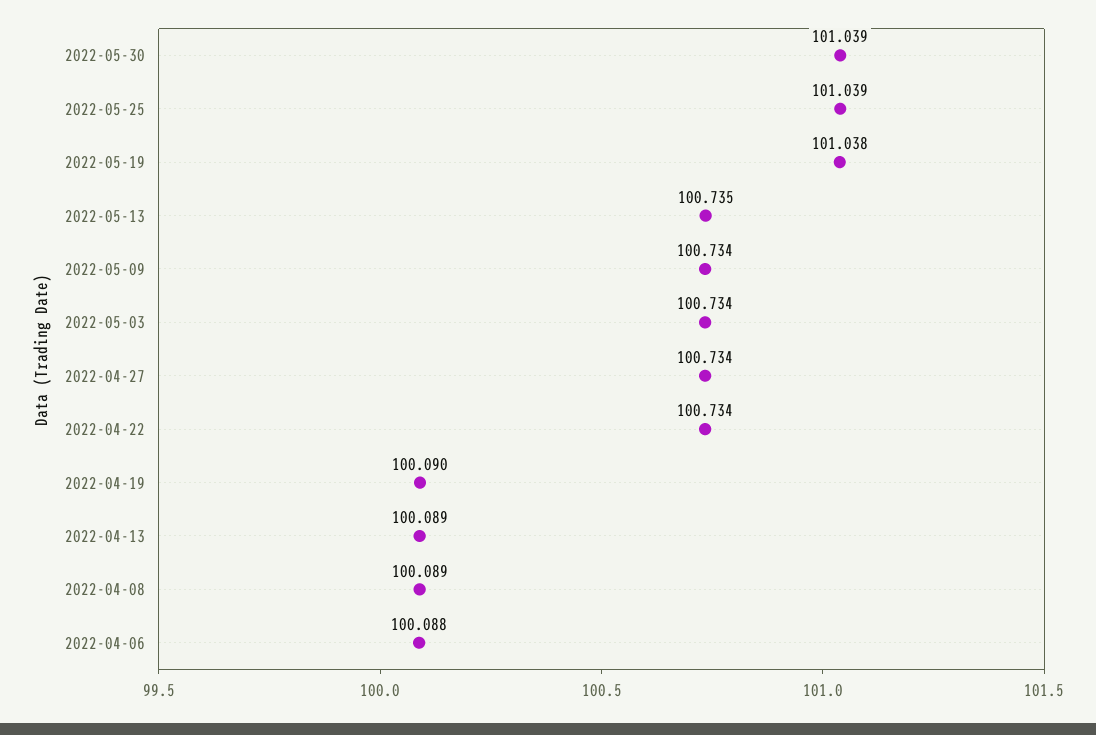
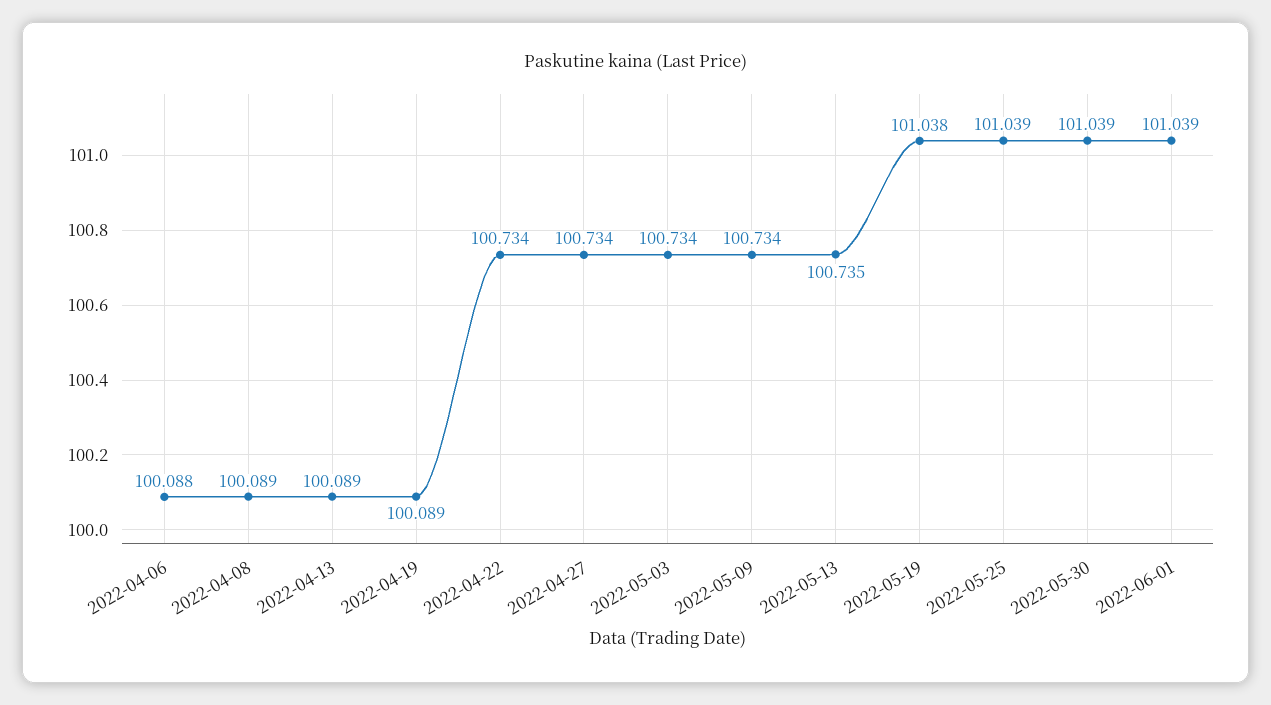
2022-04-19: 100.09 -> 100.089
2022-06-01: none -> 101.039

